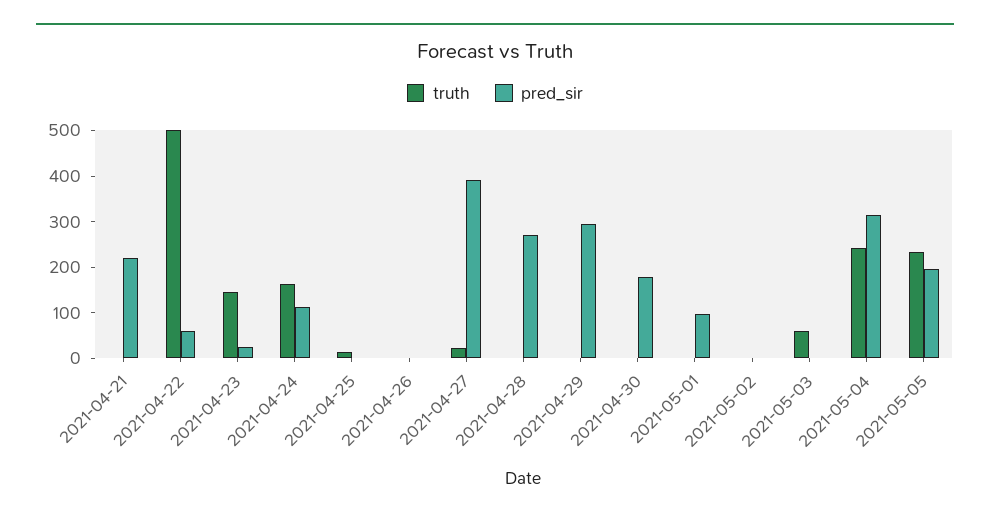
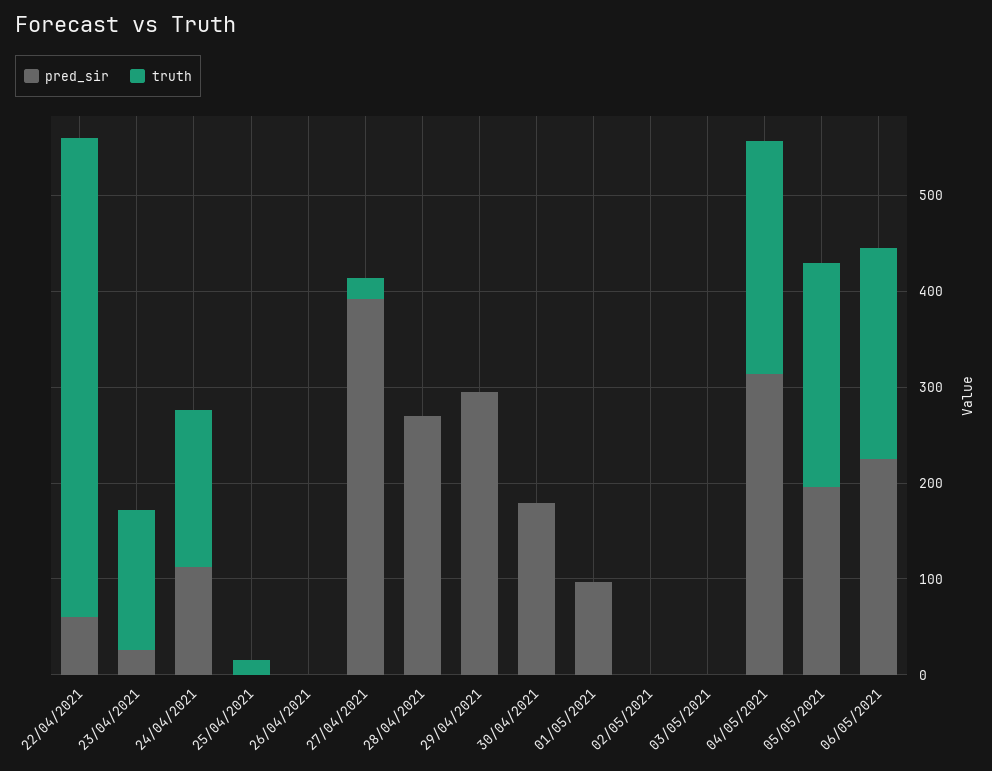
truth, 2021-04-21: 0 -> none
pred_sir, 2021-04-21: 220 -> none
truth, 2021-05-03: 60 -> 0
pred_sir, 06/05/2021: none -> 220
truth, 06/05/2021: none -> 220

